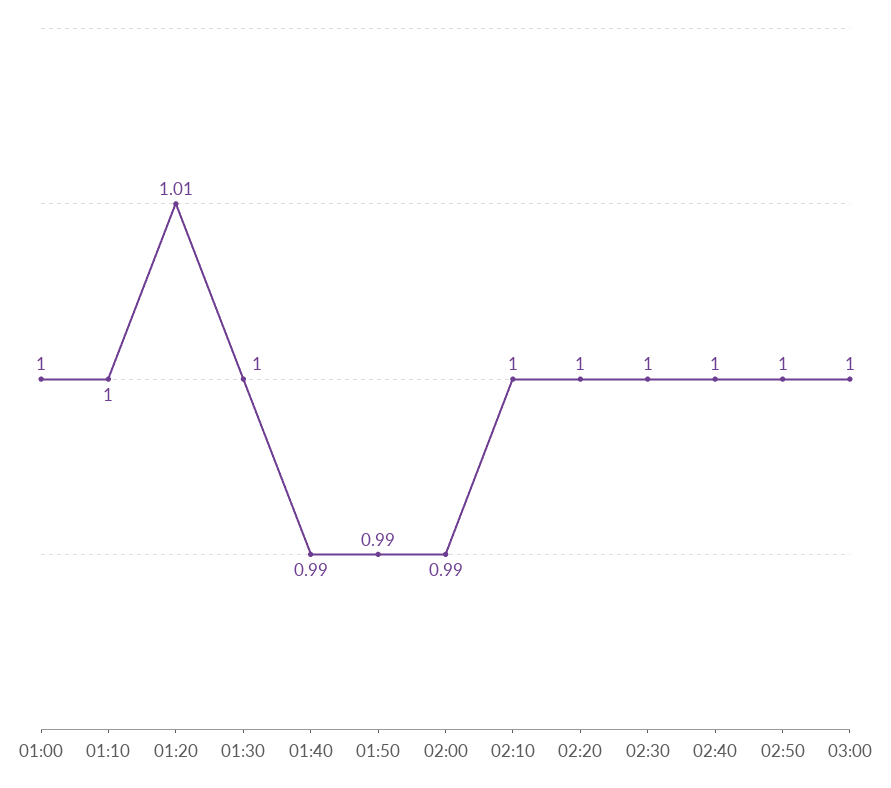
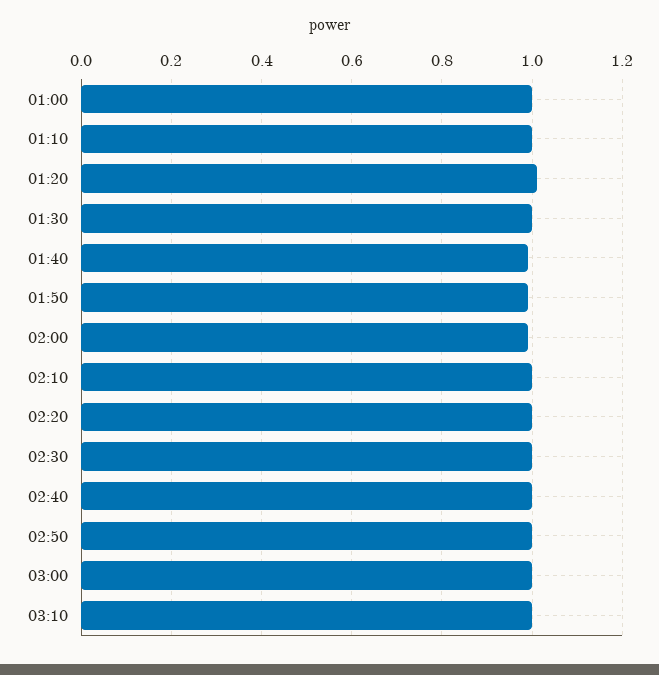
03:10: none -> 1

